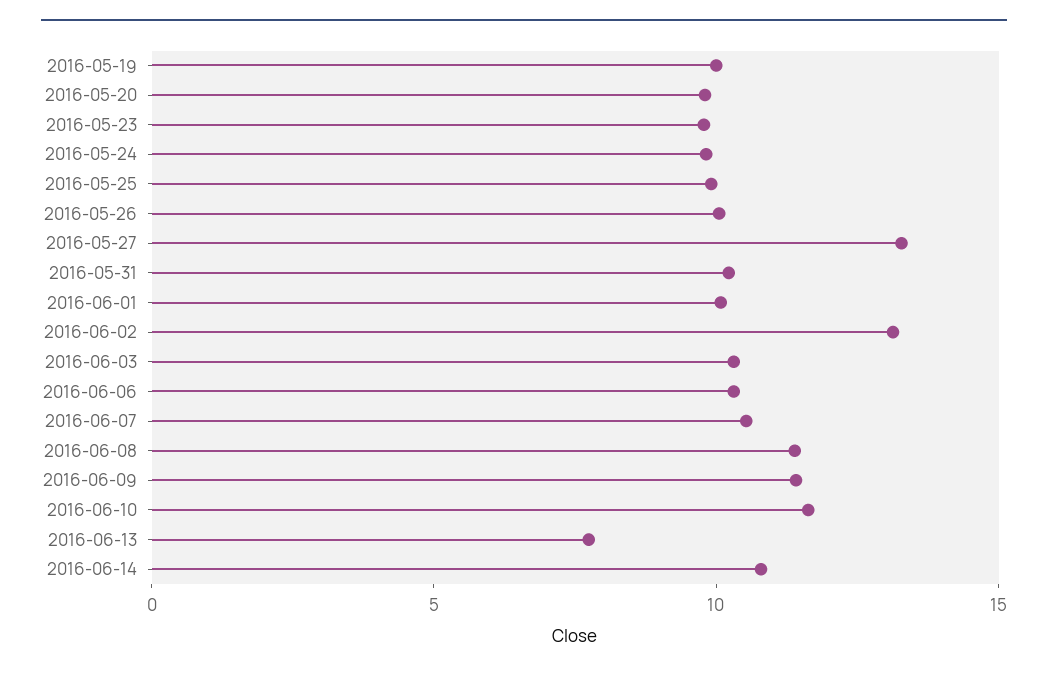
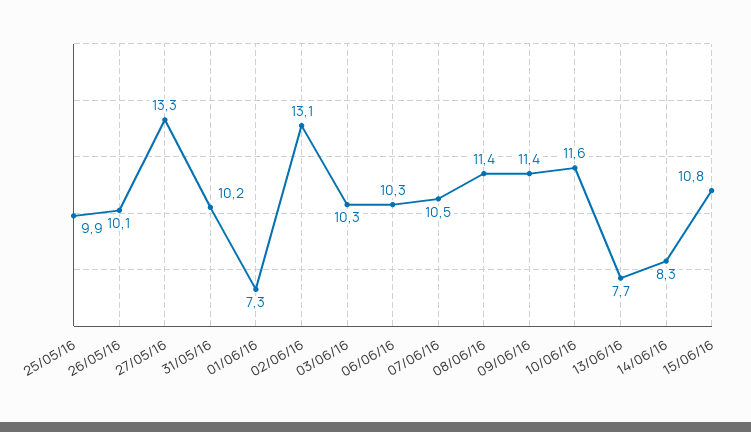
2016-05-19: 10 -> none
2016-05-20: 10 -> none
2016-05-23: 10 -> none
2016-05-24: 10 -> none
2016-06-01: 10 -> 7.3
2016-06-14: 11 -> 8.3
15/06/16: none -> 10.8

